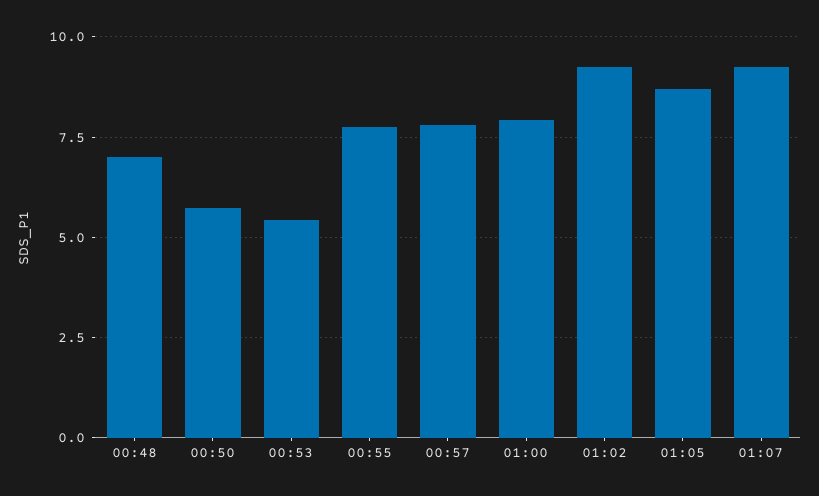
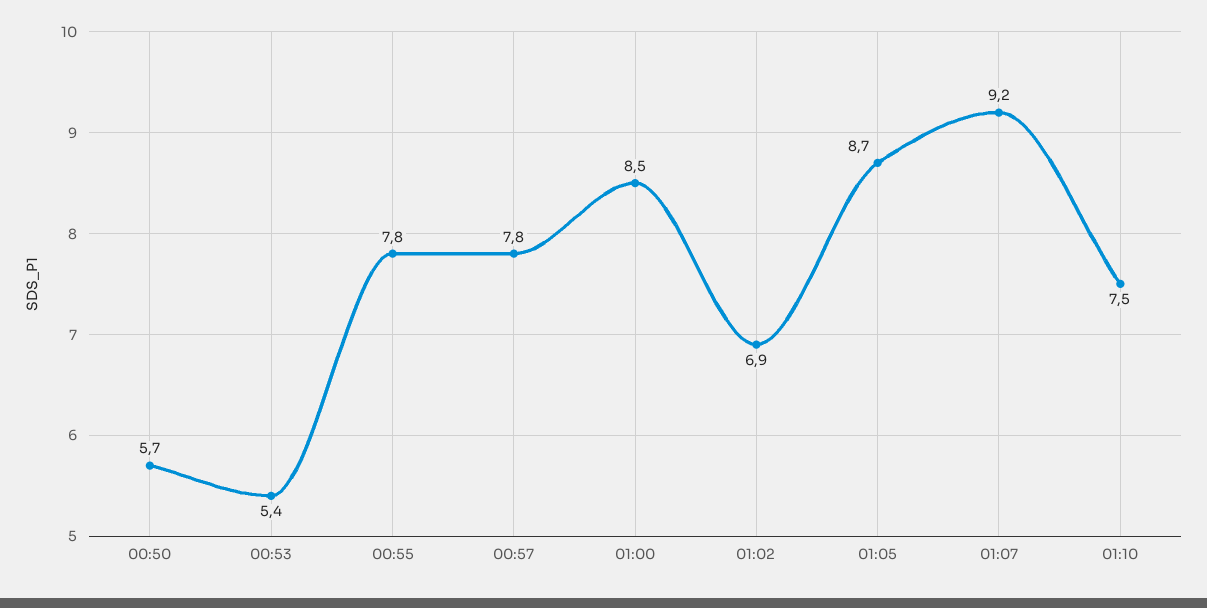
00:48: 7 -> none
01:00: 8 -> 8.5
01:02: 9.25 -> 6.9
01:10: none -> 7.5

